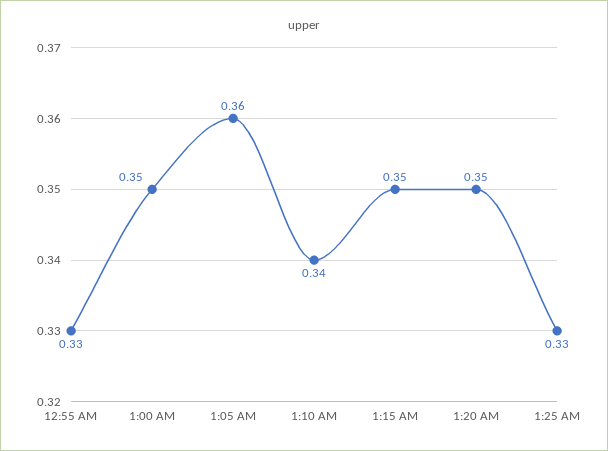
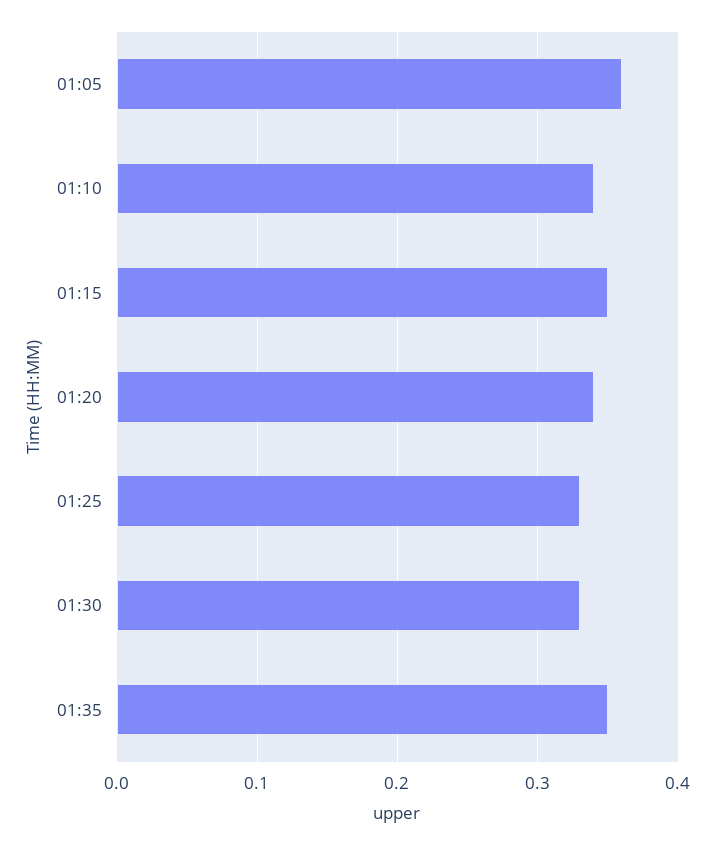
12:55 AM: 0.33 -> none
1:00 AM: 0.35 -> none
1:20 AM: 0.35 -> 0.34
01:30: none -> 0.33
01:35: none -> 0.35

